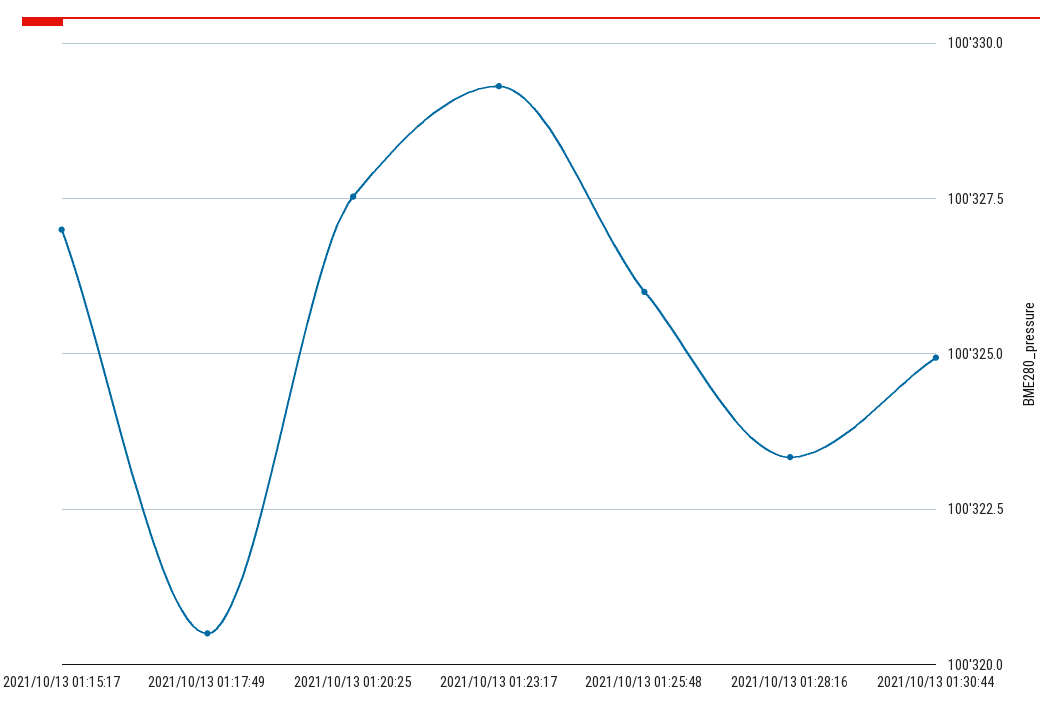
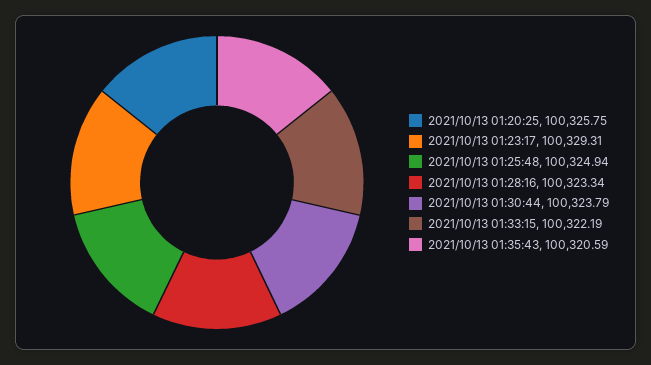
2021/10/13 01:15:17: 100327 -> none
2021/10/13 01:17:49: 100320.5 -> none
2021/10/13 01:20:25: 100327.5 -> 100325.75
2021/10/13 01:25:48: 100326 -> 100324.94
2021/10/13 01:30:44: 100325 -> 100323.79
2021/10/13 01:33:15: none -> 100322.19
2021/10/13 01:35:43: none -> 100320.59

